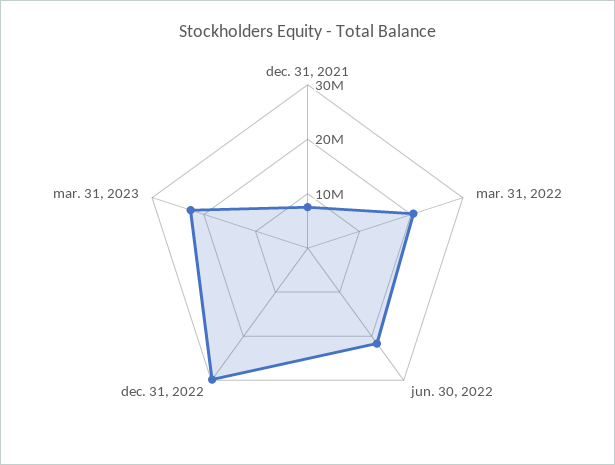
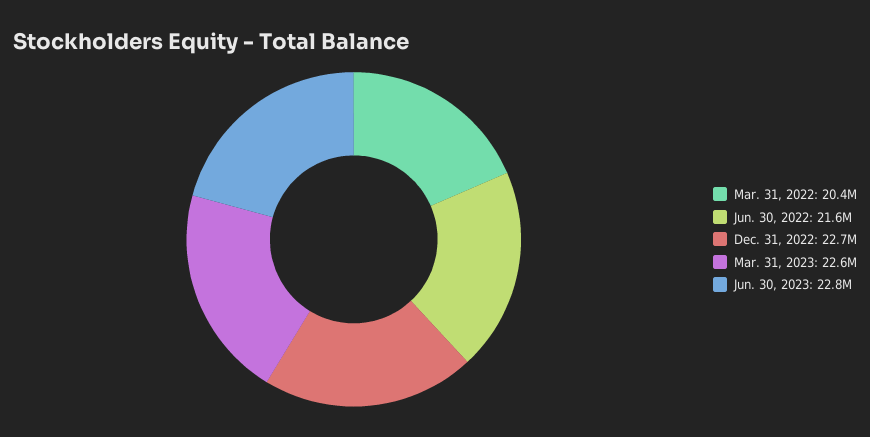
dec. 31, 2021: 8000000 -> none
dec. 31, 2022: 30000000 -> 22700000
Jun. 30, 2023: none -> 22800000

